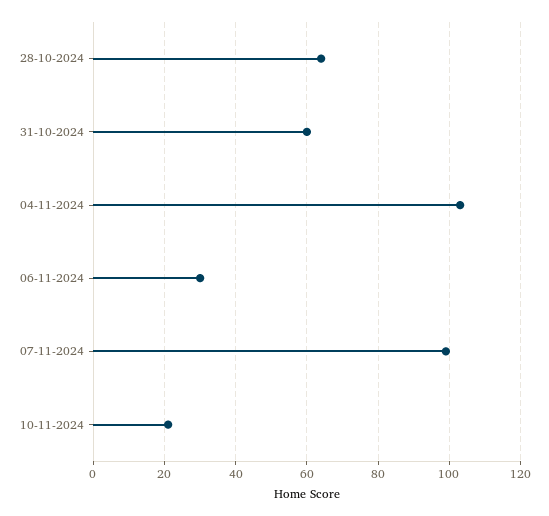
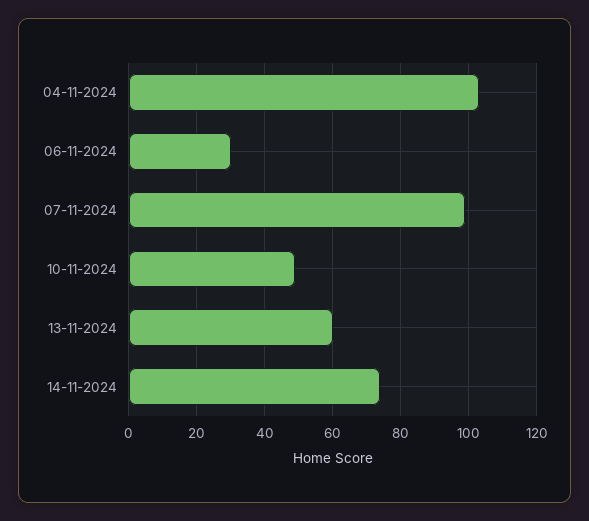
28-10-2024: 65 -> none
31-10-2024: 60 -> none
10-11-2024: 20 -> 50
13-11-2024: none -> 60
14-11-2024: none -> 75

